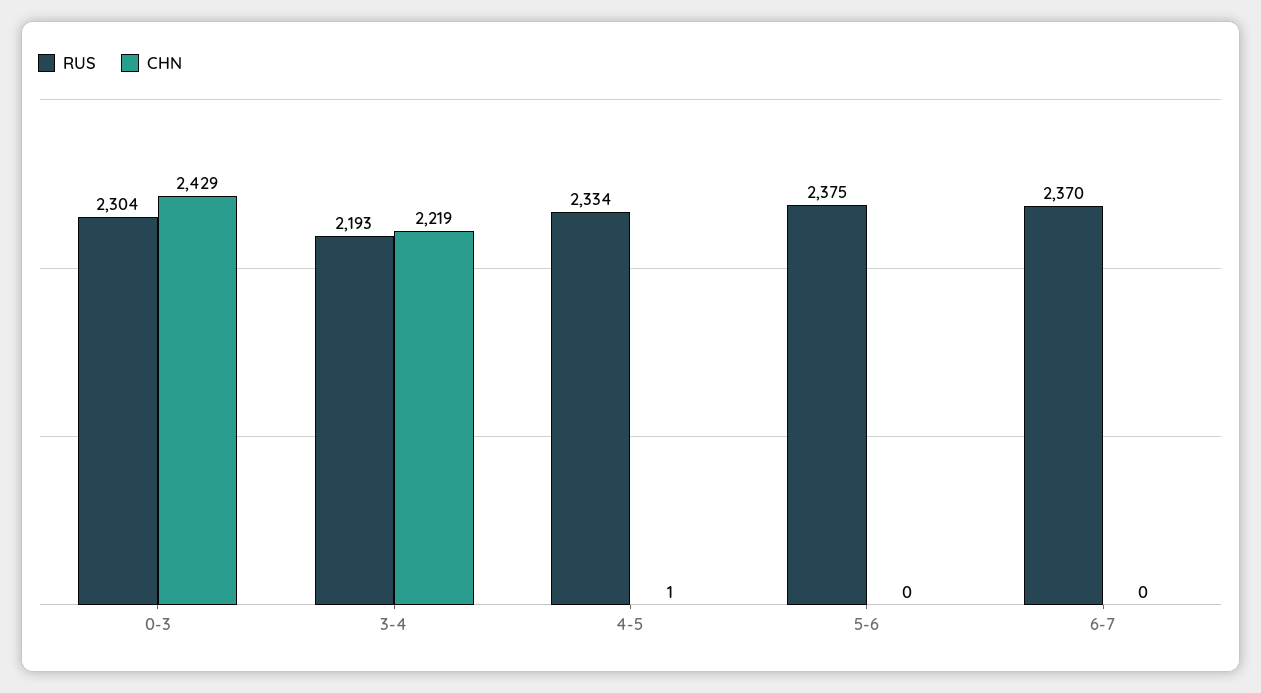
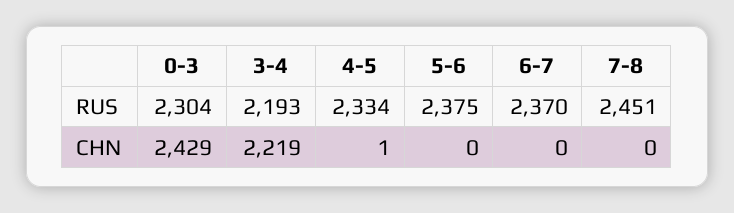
RUS, 7-8: none -> 2451
CHN, 7-8: none -> 0

